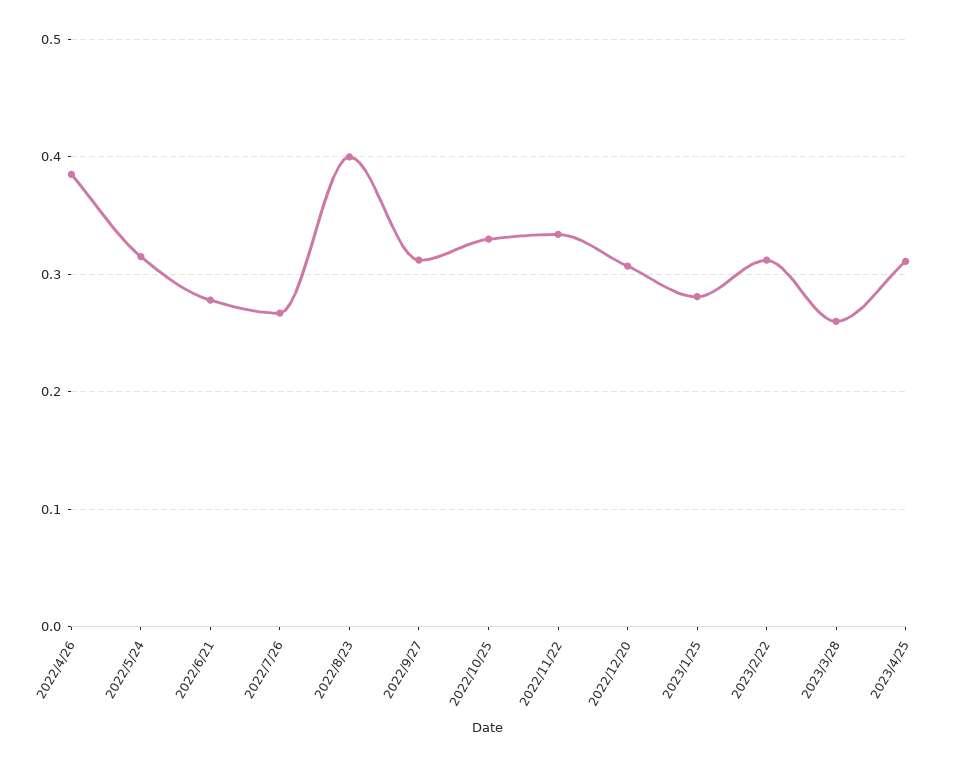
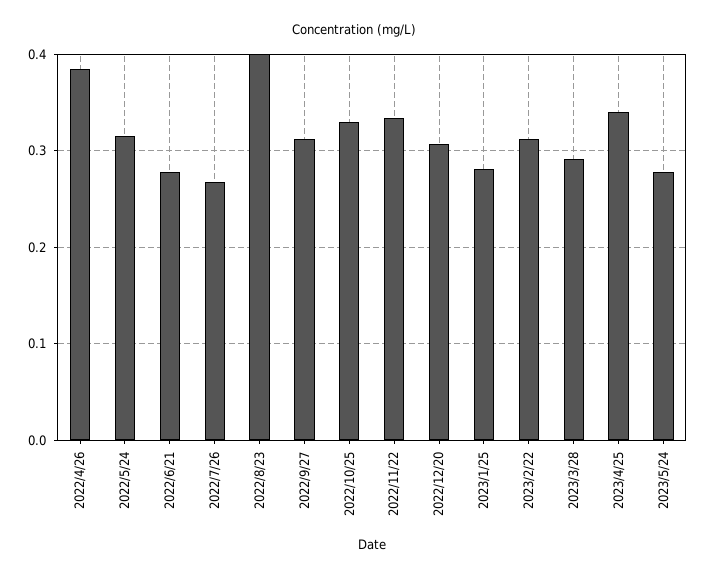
2023/3/28: 0.26 -> 0.29
2023/4/25: 0.31 -> 0.34
2023/5/24: none -> 0.28

